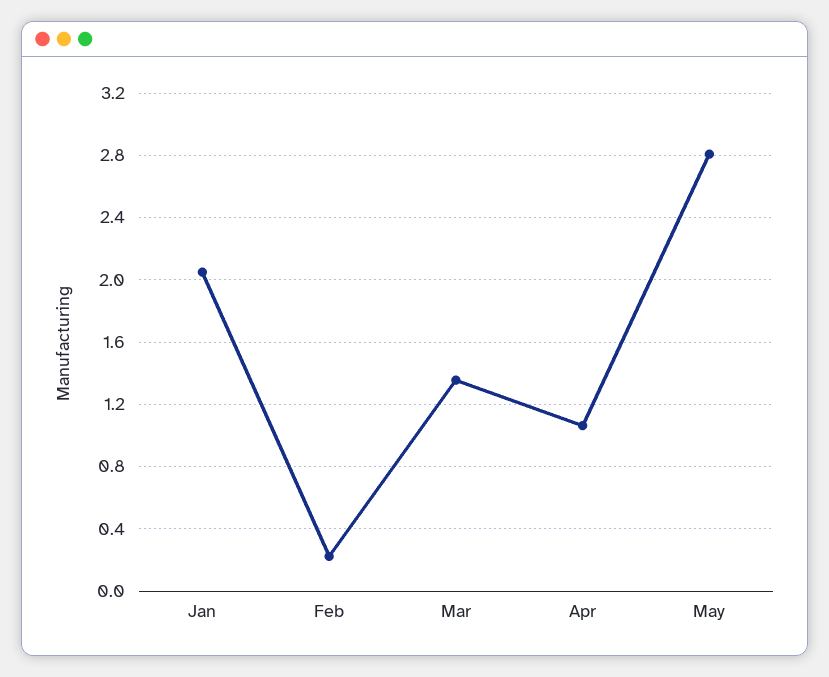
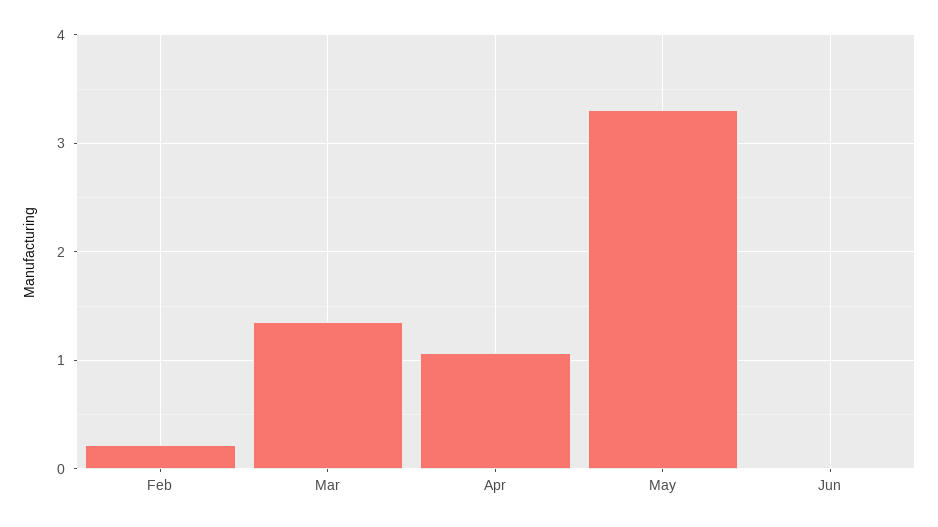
Jan: 2.05 -> none
May: 2.8 -> 3.3
Jun: none -> 0

